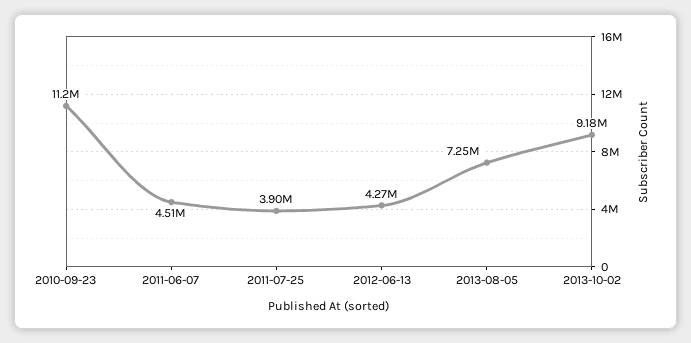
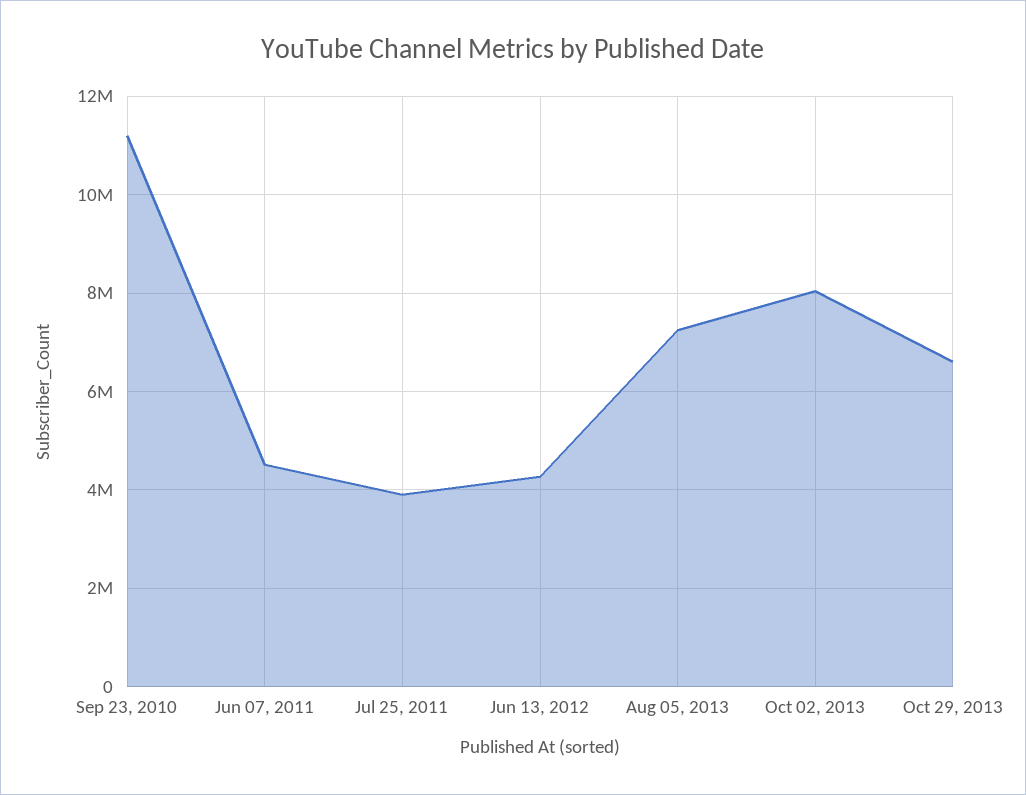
2013-10-02: 9180000 -> 8000000
Oct 29, 2013: none -> 6600000

